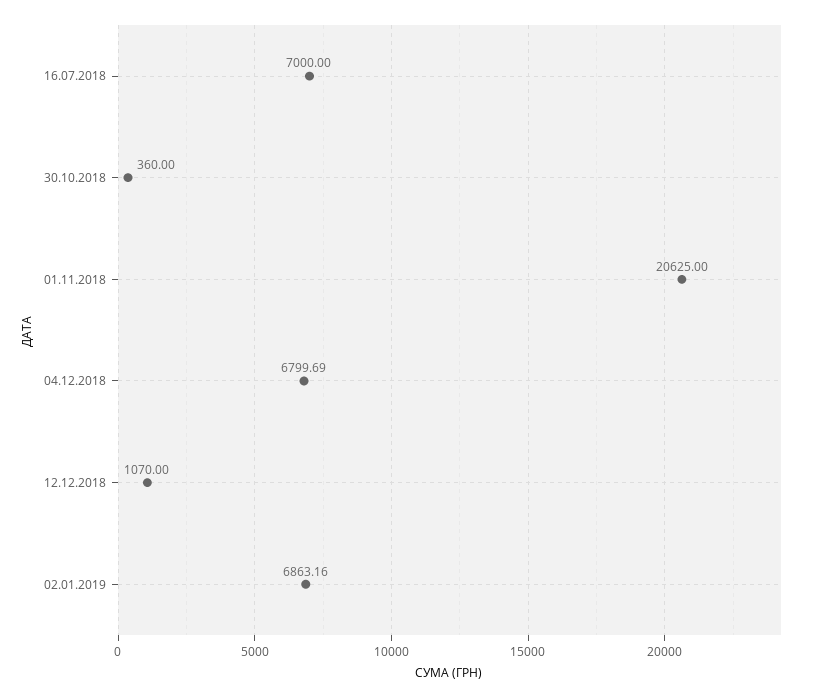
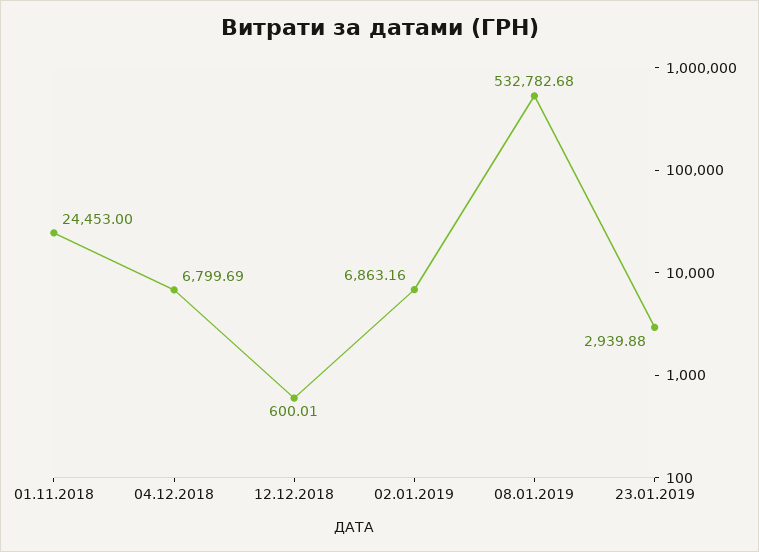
16.07.2018: 7000 -> none
30.10.2018: 360 -> none
01.11.2018: 20625 -> 24453
12.12.2018: 1070 -> 600.01
08.01.2019: none -> 532782.68
23.01.2019: none -> 2939.88

